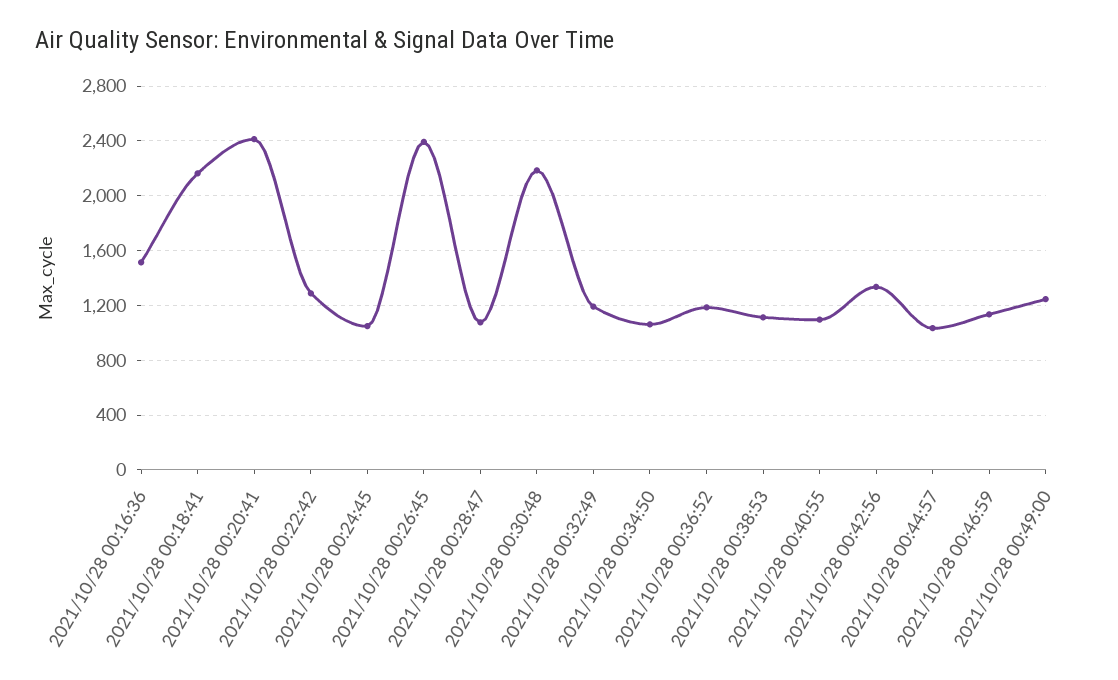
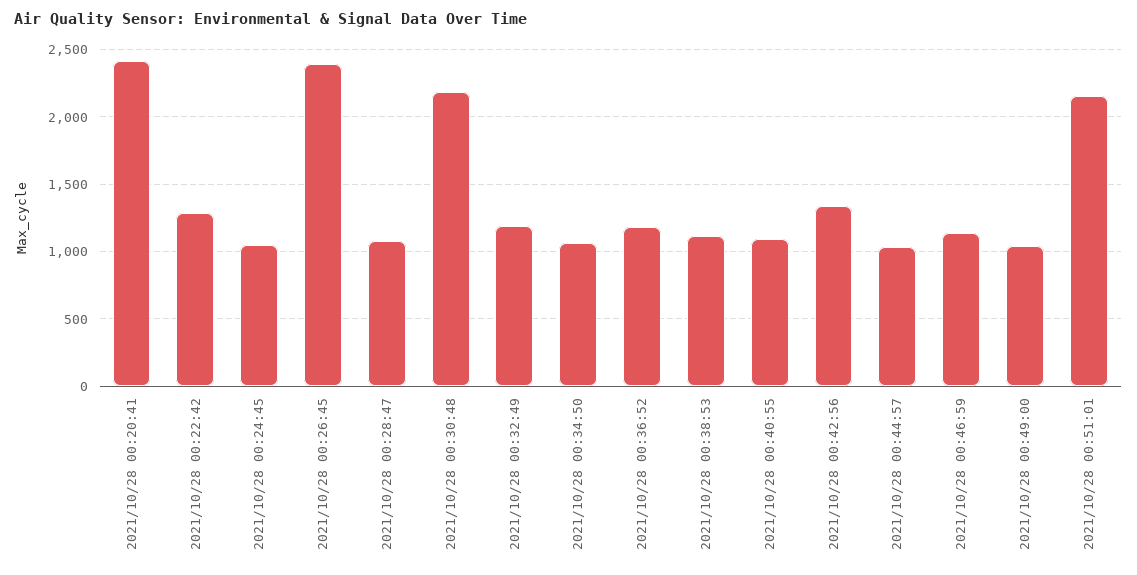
2021/10/28 00:16:36: 1500 -> none
2021/10/28 00:18:41: 2150 -> none
2021/10/28 00:49:00: 1250 -> 1050
2021/10/28 00:51:01: none -> 2150

